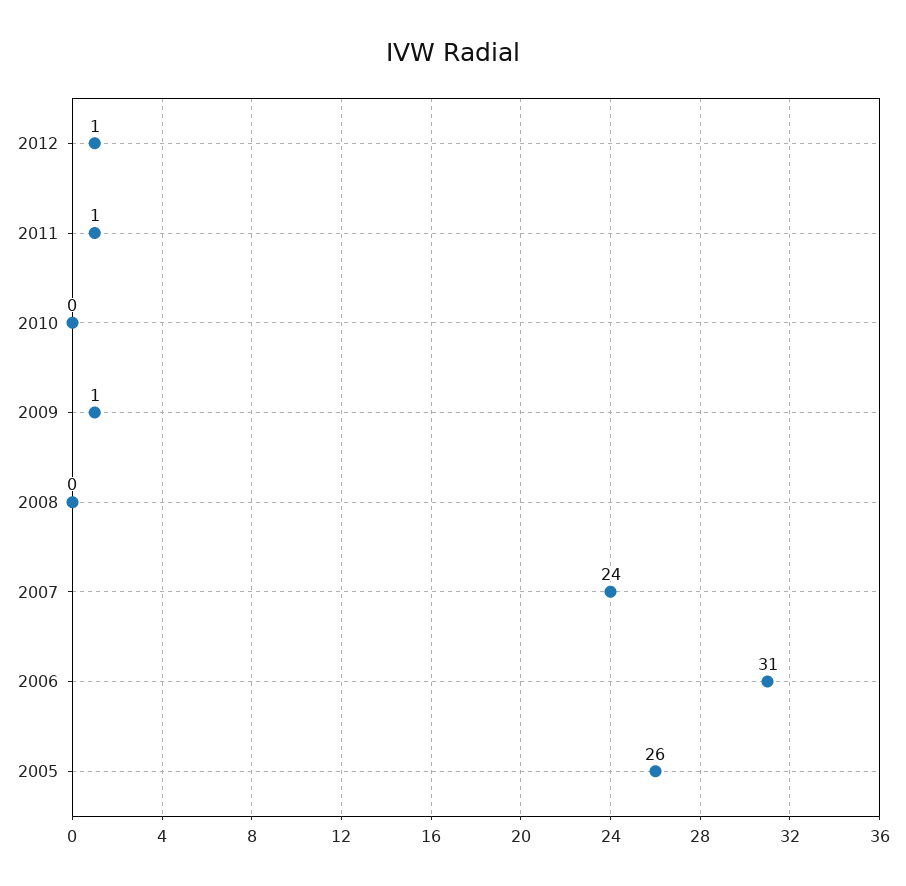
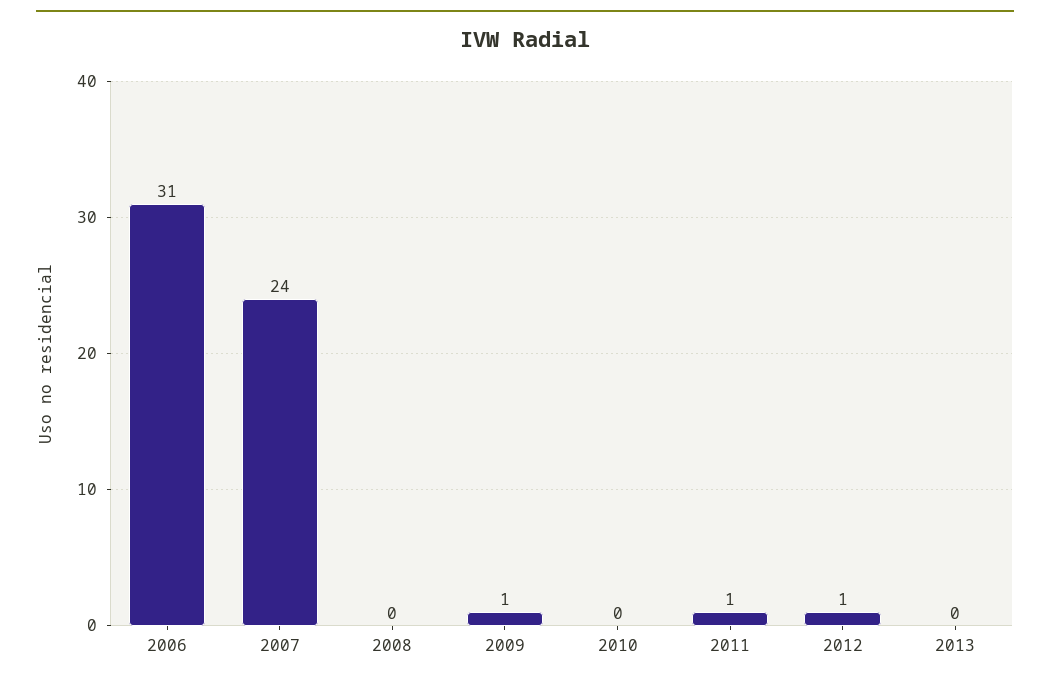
2005: 26 -> none
2013: none -> 0

